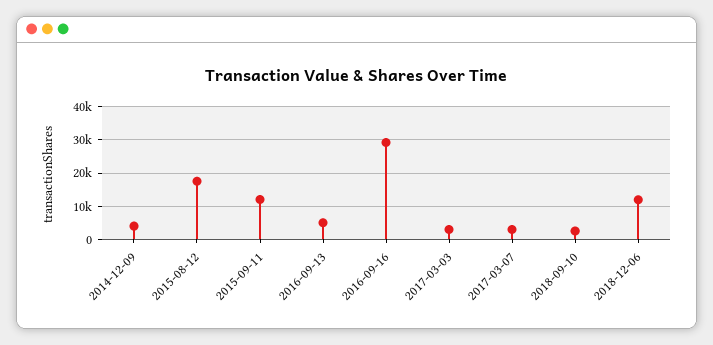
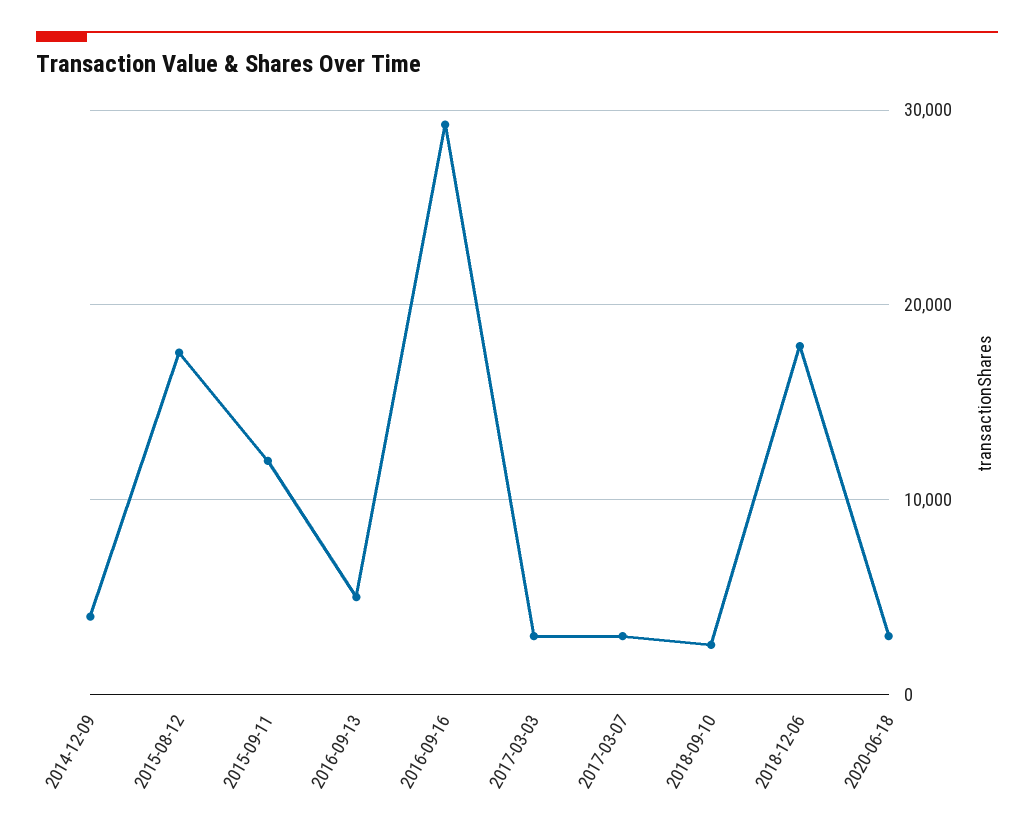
2018-12-06: 12000 -> 18000
2020-06-18: none -> 3000

